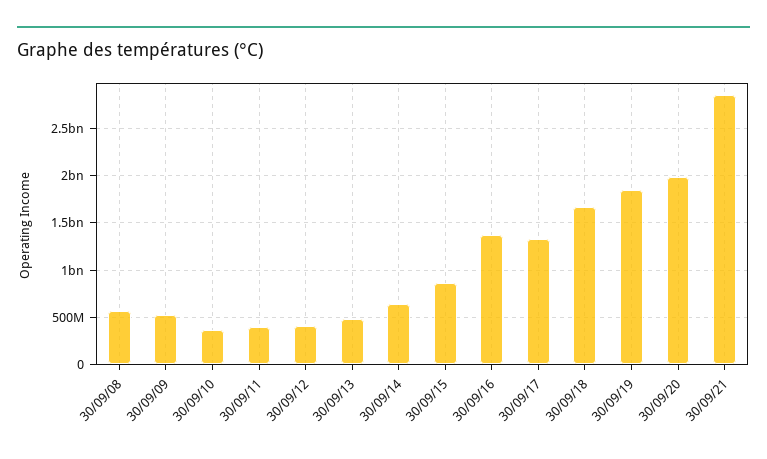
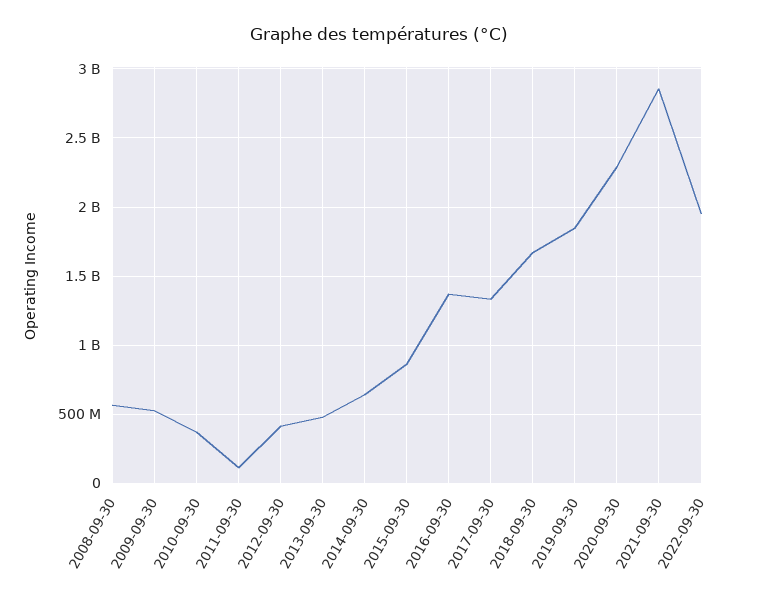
30/09/11: 400000000 -> 100000000
30/09/20: 2000000000 -> 2300000000
2022-09-30: none -> 1950000000

